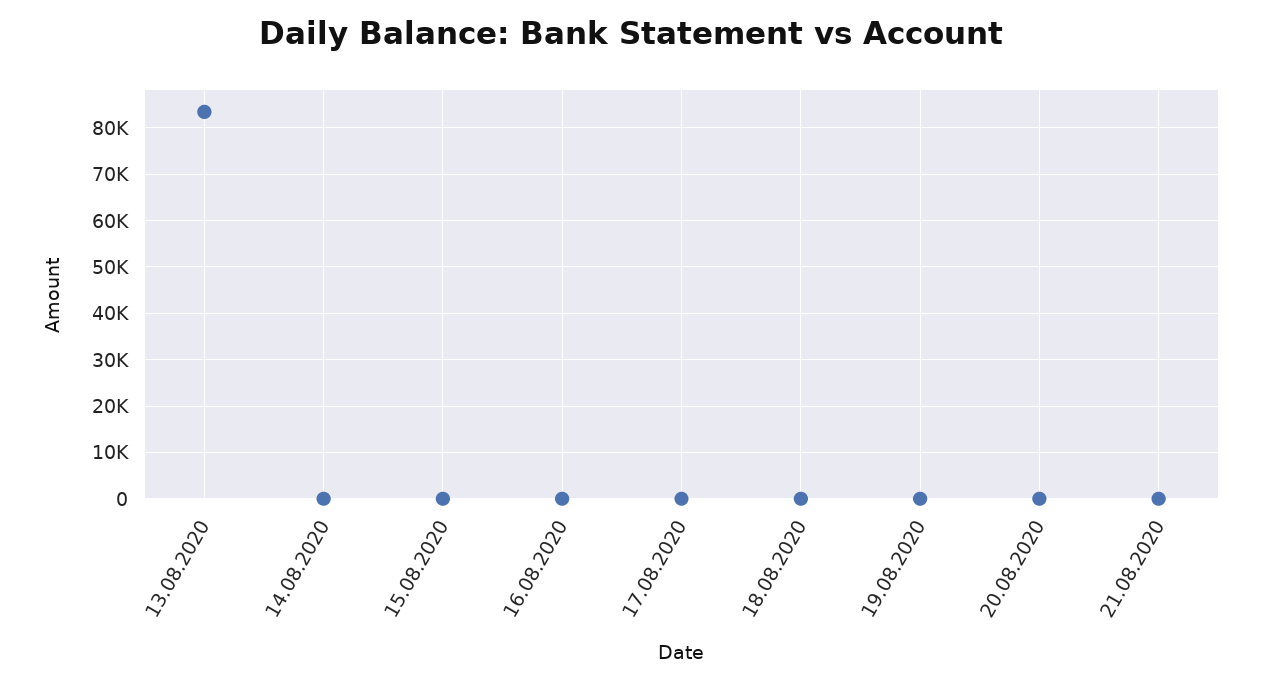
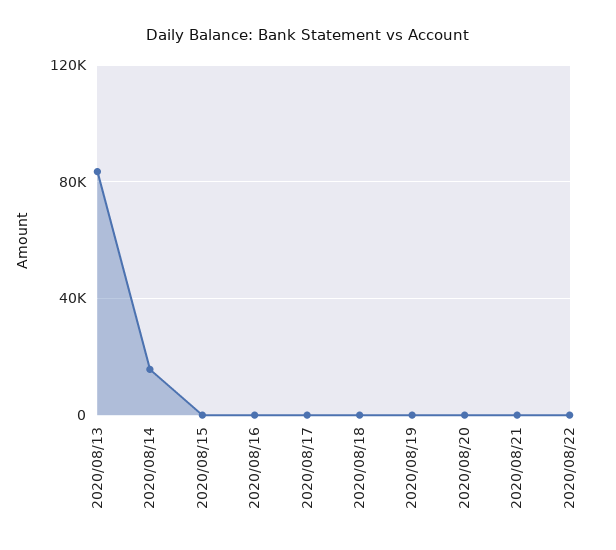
14.08.2020: 0 -> 15000
2020/08/22: none -> 0

